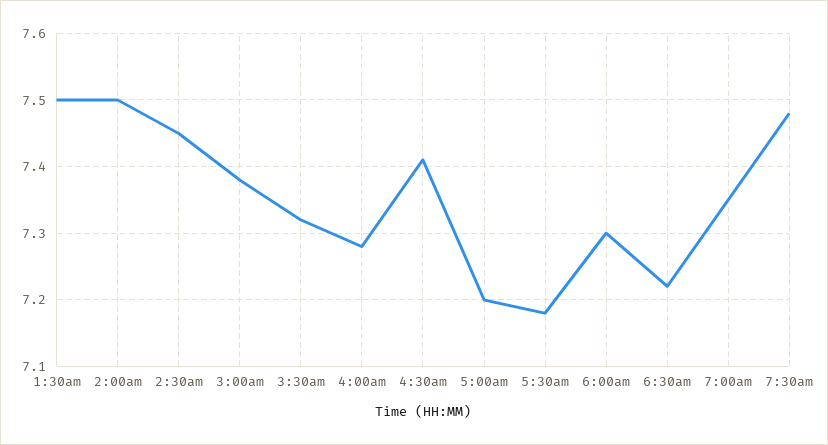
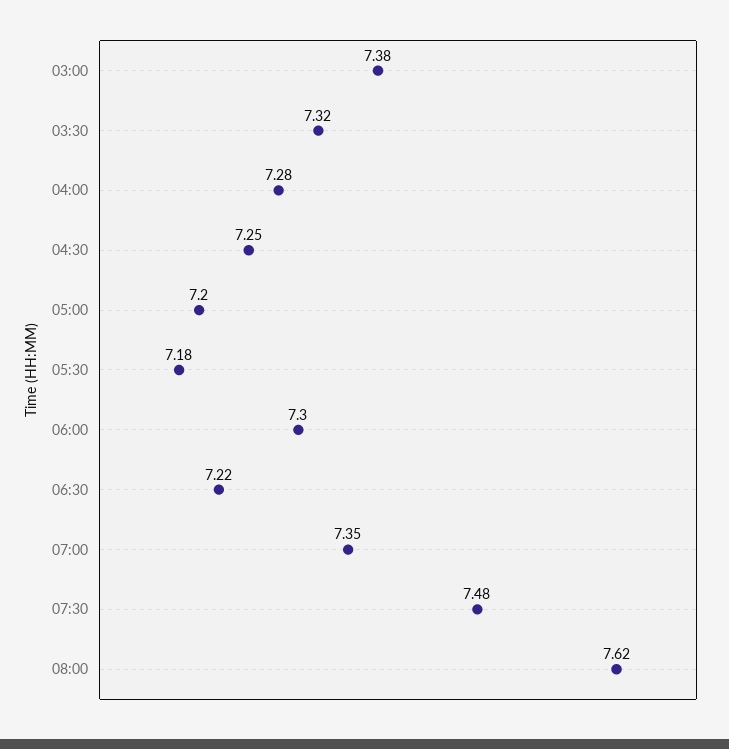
1:30am: 7.5 -> none
2:00am: 7.5 -> none
2:30am: 7.45 -> none
4:30am: 7.41 -> 7.25
08:00: none -> 7.62

